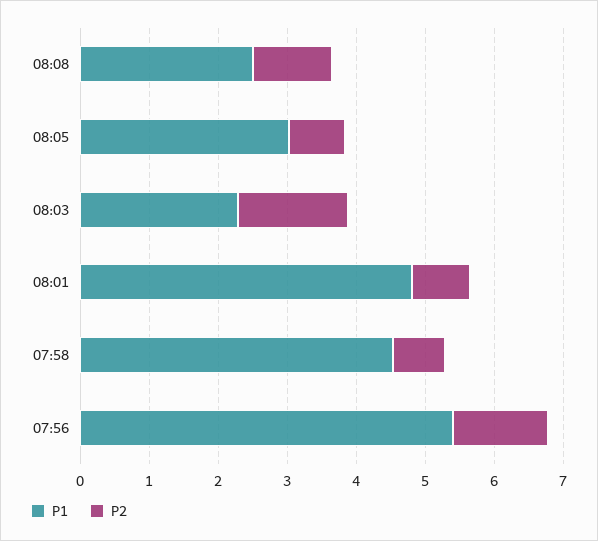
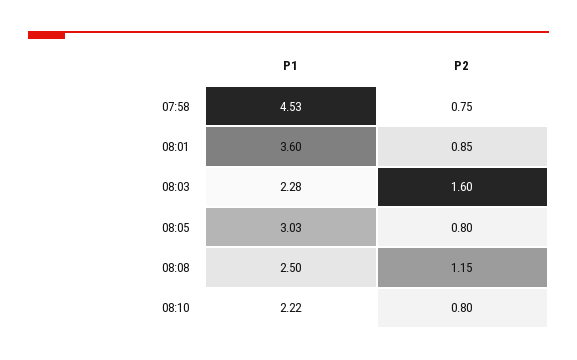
P1, 08:01: 4.8 -> 3.6
P1, 07:56: 5.4 -> none
P2, 07:56: 1.4 -> none
P1, 08:10: none -> 2.22
P2, 08:10: none -> 0.8

